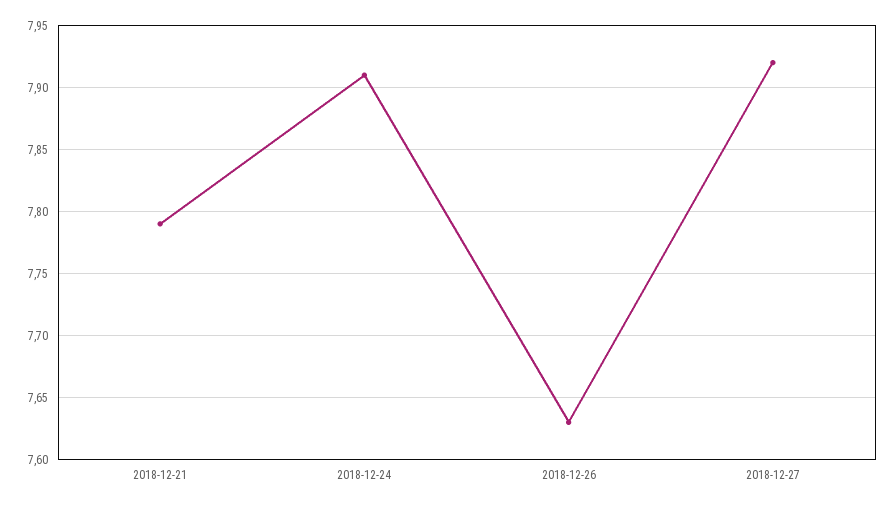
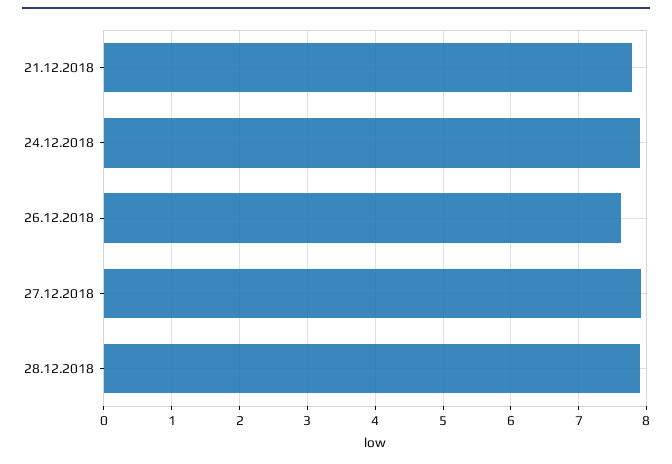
28.12.2018: none -> 7.9

